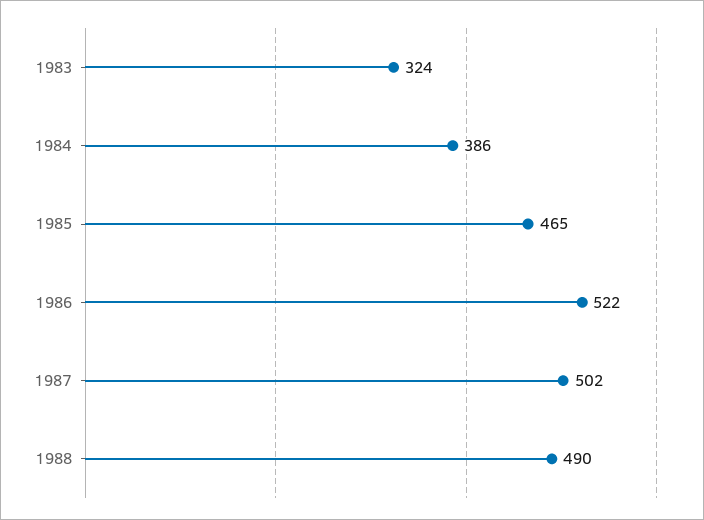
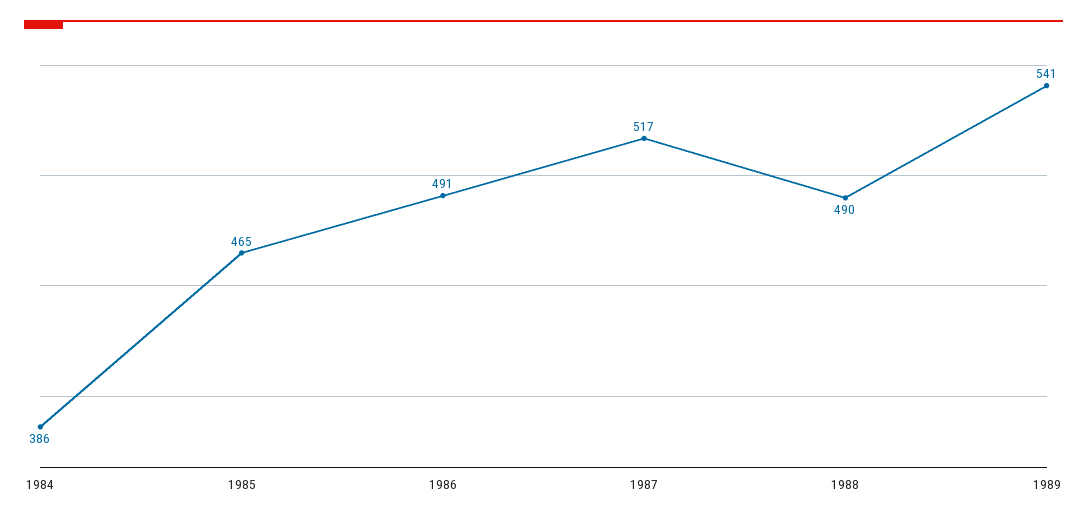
1983: 324 -> none
1986: 522 -> 491
1987: 502 -> 517
1989: none -> 541

